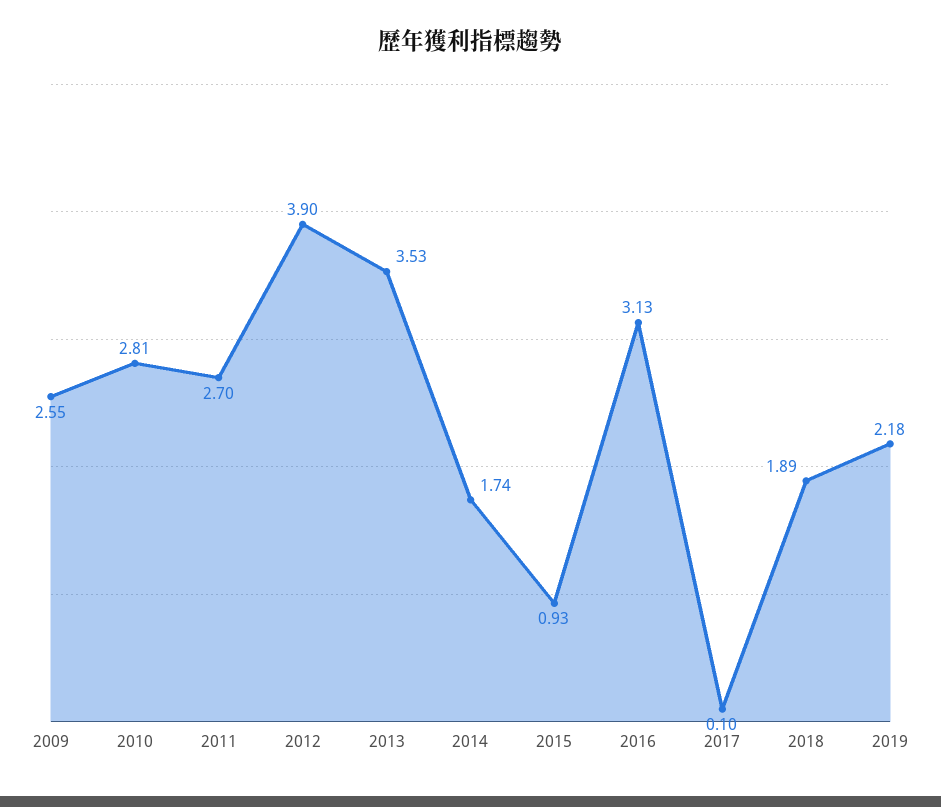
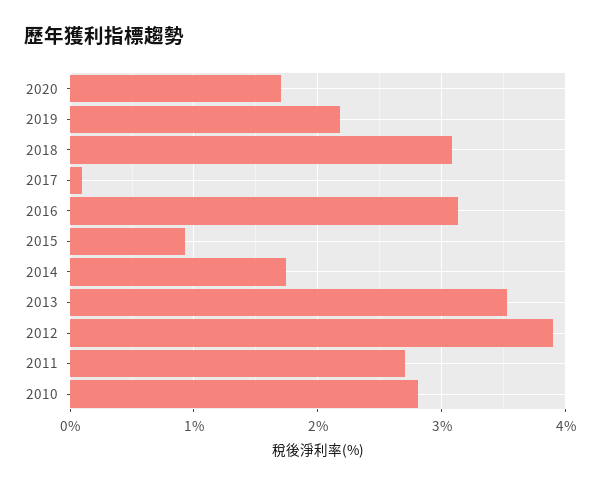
2009: 2.55 -> none
2018: 1.89 -> 3.1
2020: none -> 1.7

